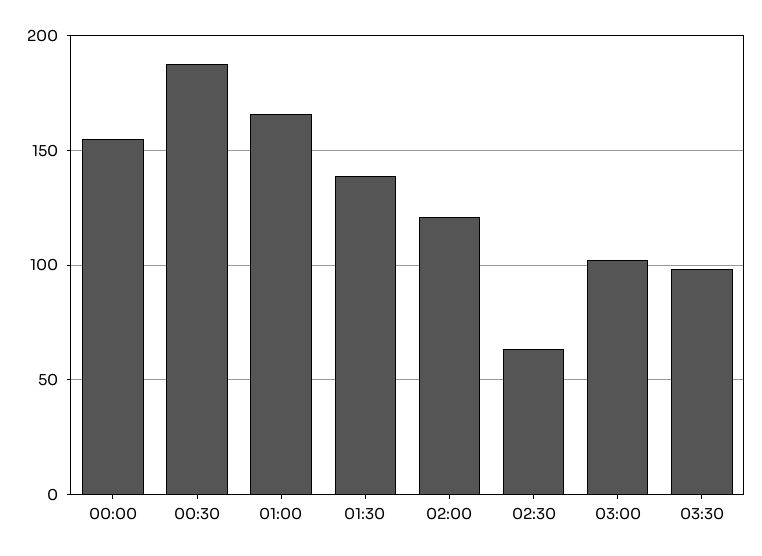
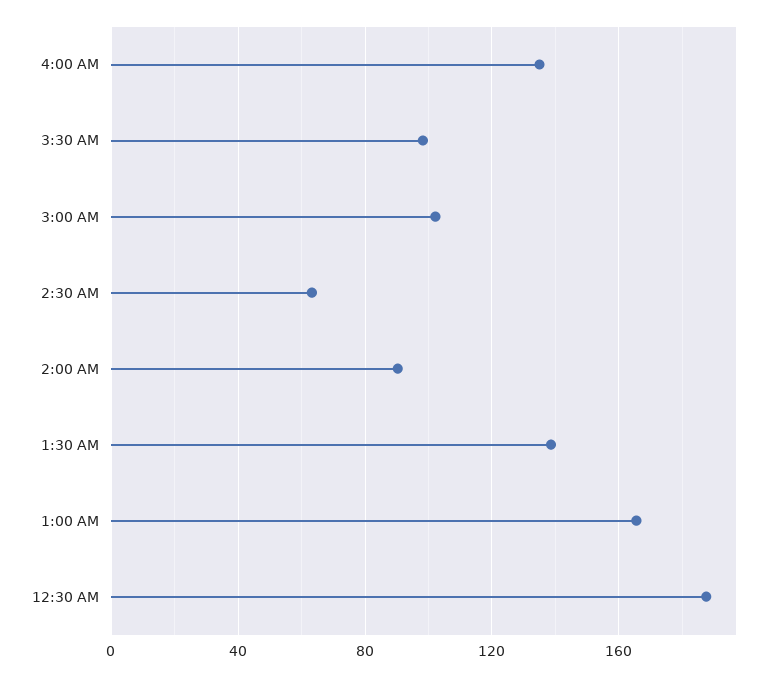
00:00: 155 -> none
02:00: 120 -> 90
4:00 AM: none -> 135

